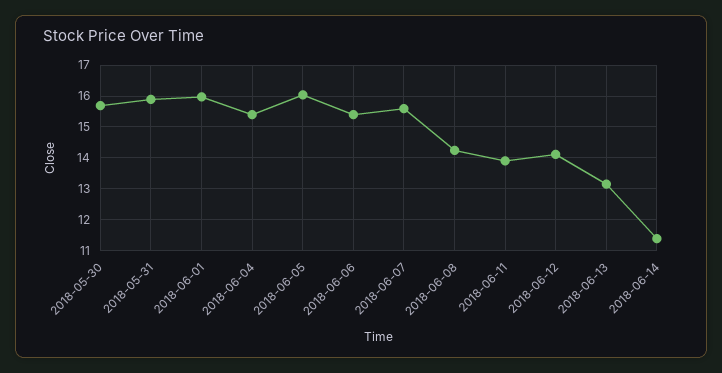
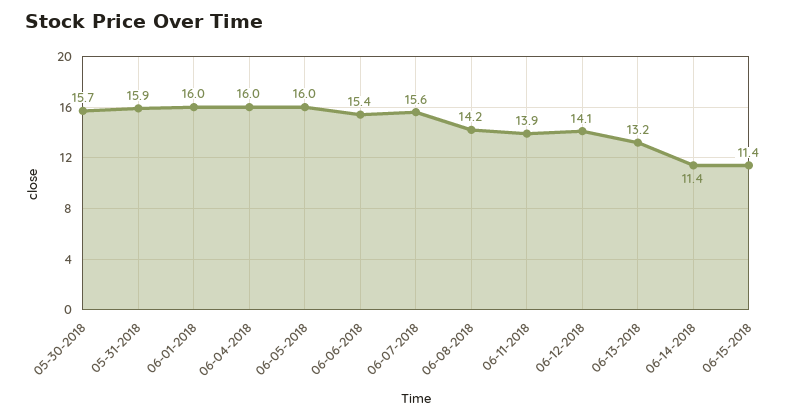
2018-06-04: 15.4 -> 16
06-15-2018: none -> 11.4

